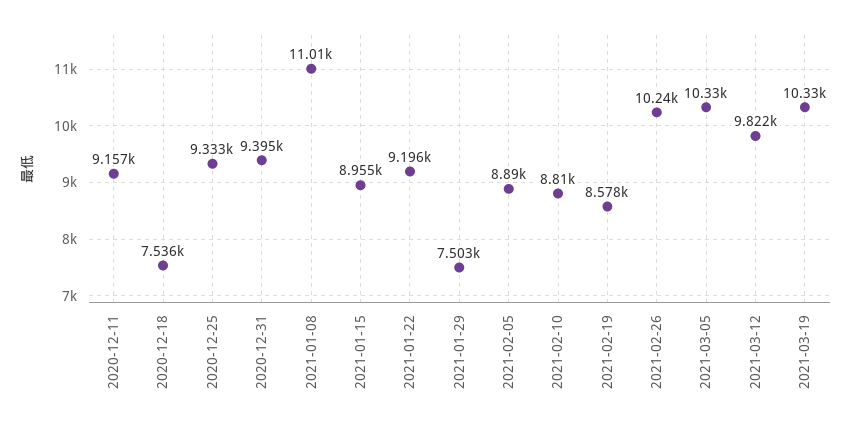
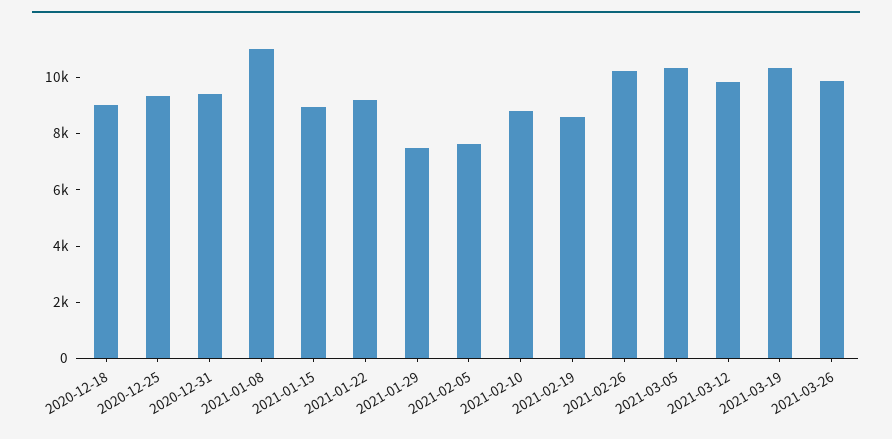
2020-12-11: 9157 -> none
2020-12-18: 7536 -> 9000
2021-02-05: 8890 -> 7500
2021-03-26: none -> 10000

